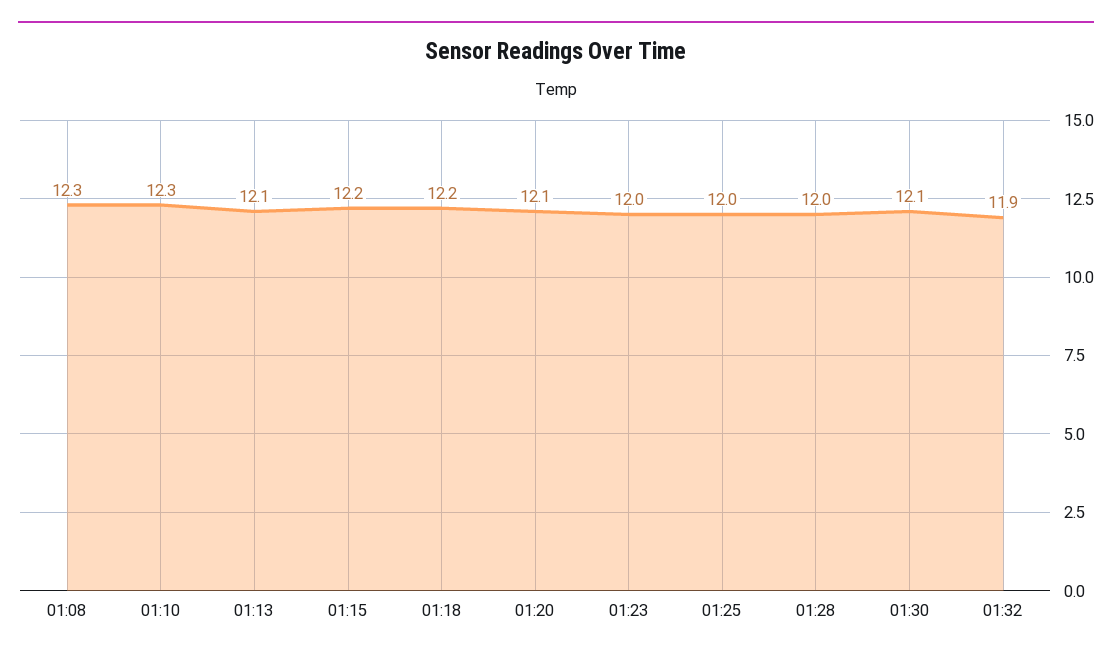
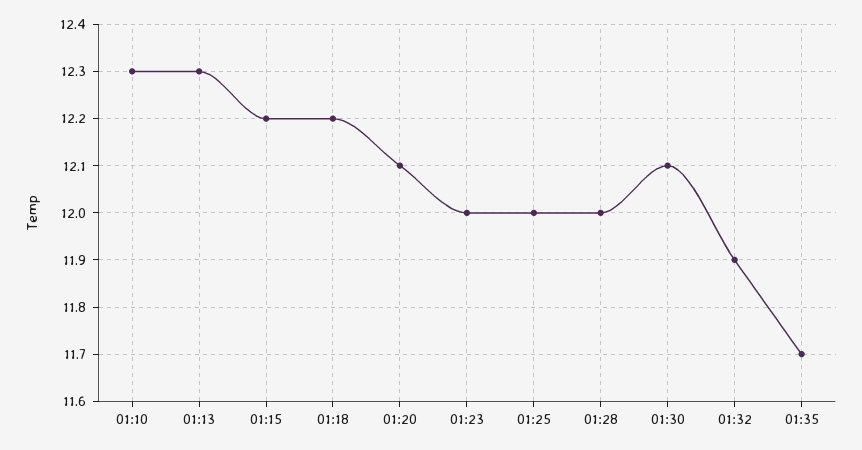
01:08: 12.3 -> none
01:13: 12.1 -> 12.3
01:35: none -> 11.7

